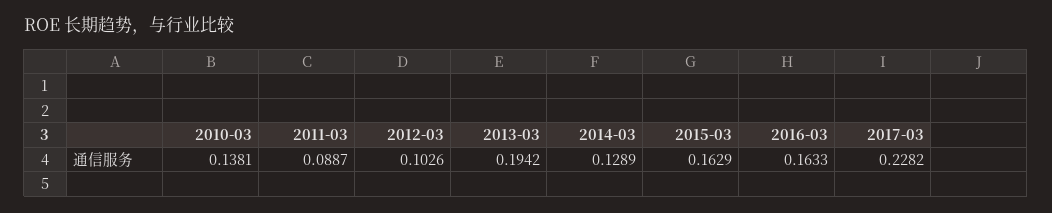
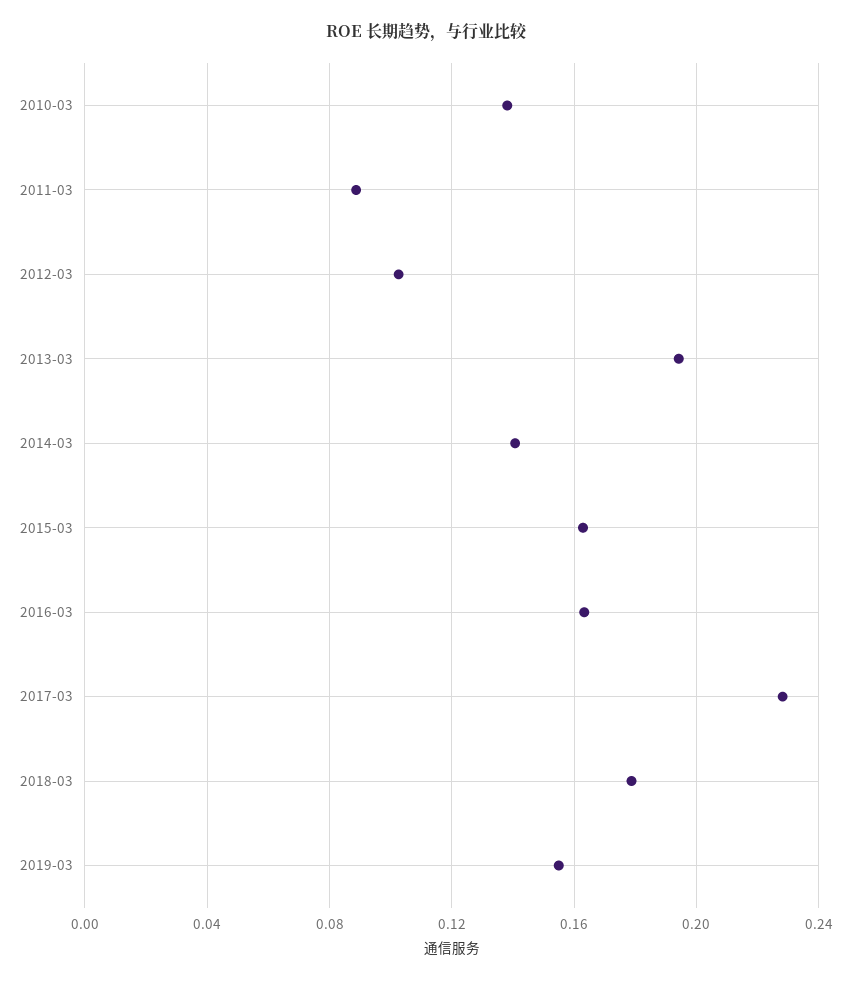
2014-03: 0.1289 -> 0.14
2018-03: none -> 0.18
2019-03: none -> 0.155

